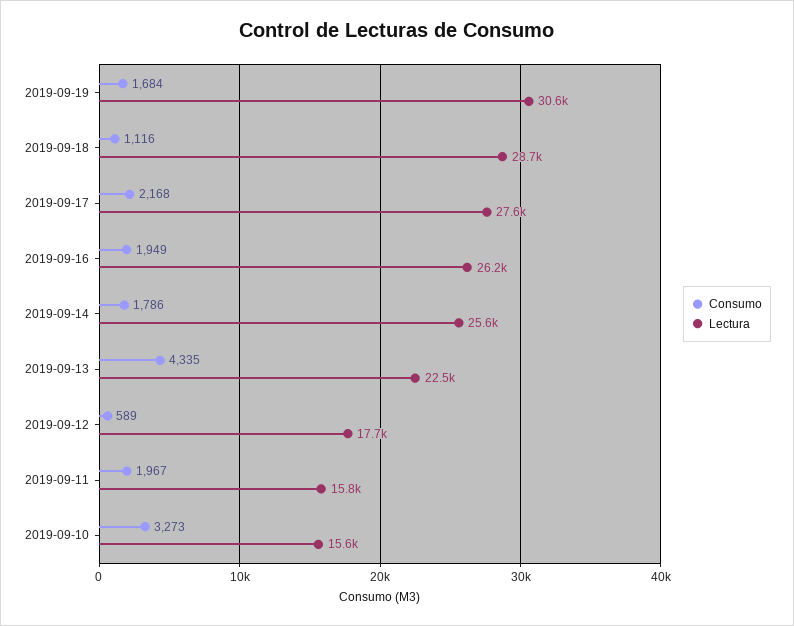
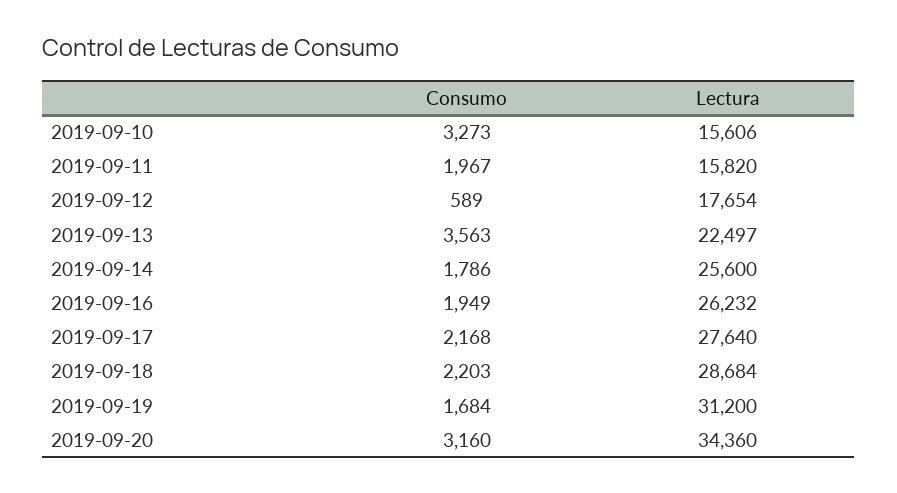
Lectura, 2019-09-19: 30600 -> 31200
Consumo, 2019-09-18: 1116 -> 2203
Consumo, 2019-09-13: 4335 -> 3563
Consumo, 2019-09-20: none -> 3160
Lectura, 2019-09-20: none -> 34360

